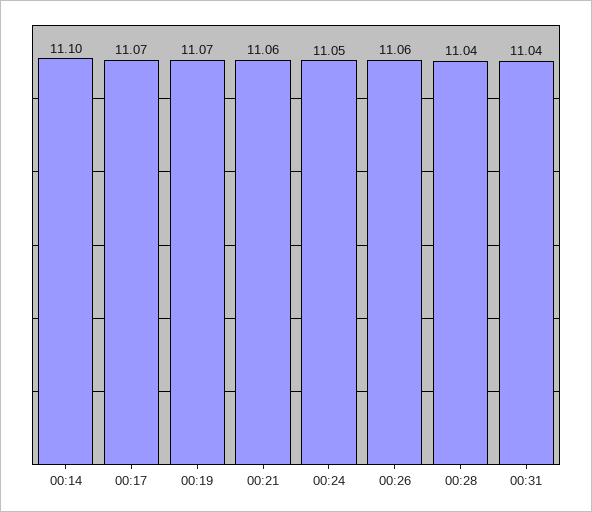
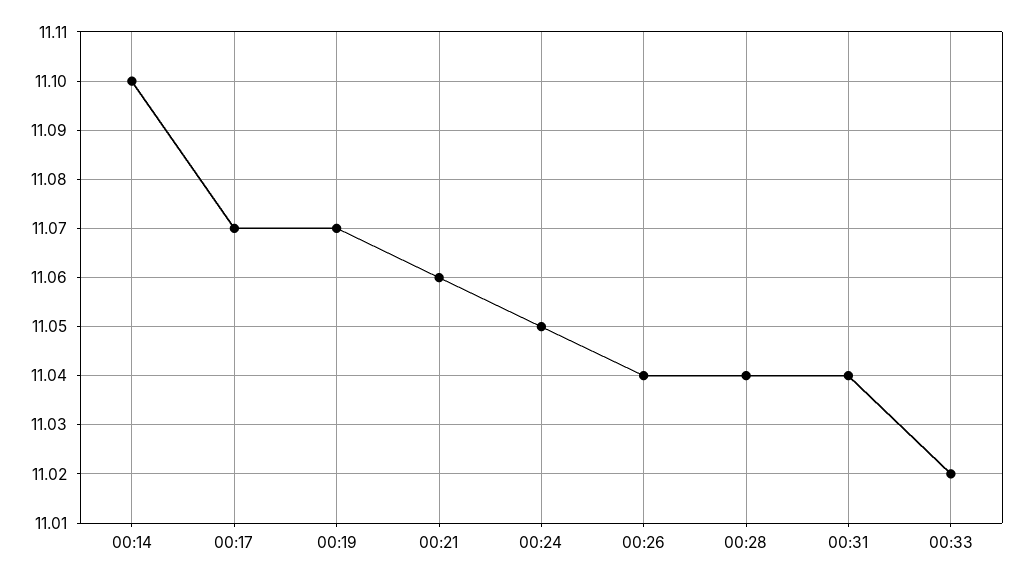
00:26: 11.06 -> 11.04
00:33: none -> 11.02

